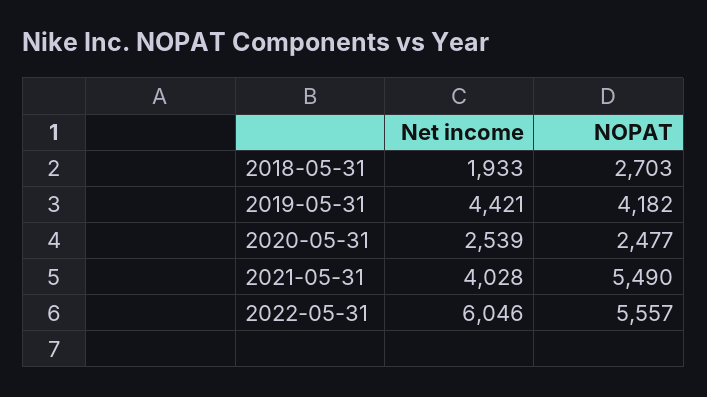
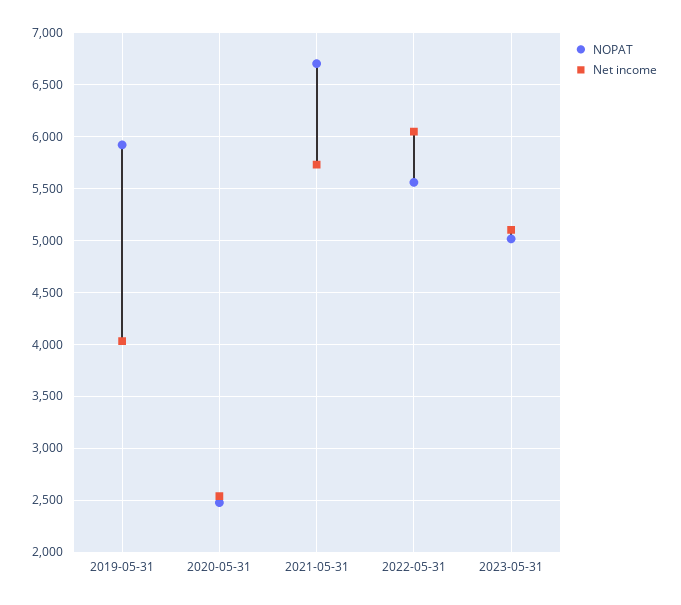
Net income, 2018-05-31: 1933 -> none
NOPAT, 2018-05-31: 2703 -> none
Net income, 2019-05-31: 4421 -> 4000
NOPAT, 2019-05-31: 4182 -> 5900
Net income, 2021-05-31: 4028 -> 5700
NOPAT, 2021-05-31: 5490 -> 6700
NOPAT, 2023-05-31: none -> 5000
Net income, 2023-05-31: none -> 5100

